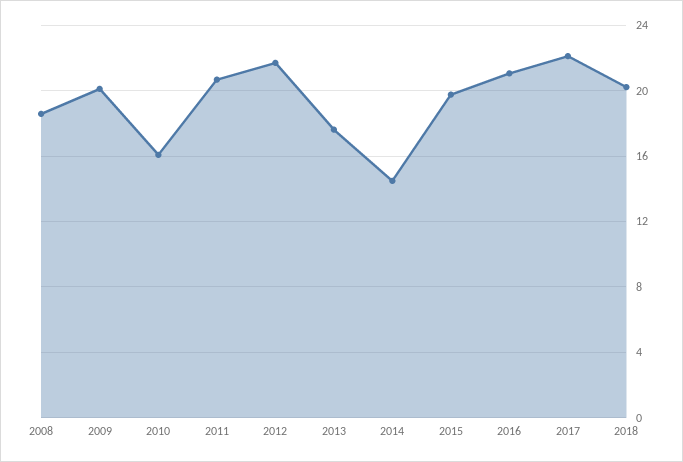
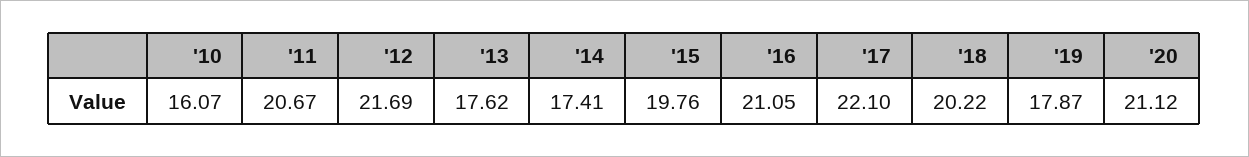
2008: 18.5 -> none
2009: 20 -> none
2014: 14.5 -> 17.41
'19: none -> 17.87
'20: none -> 21.12

